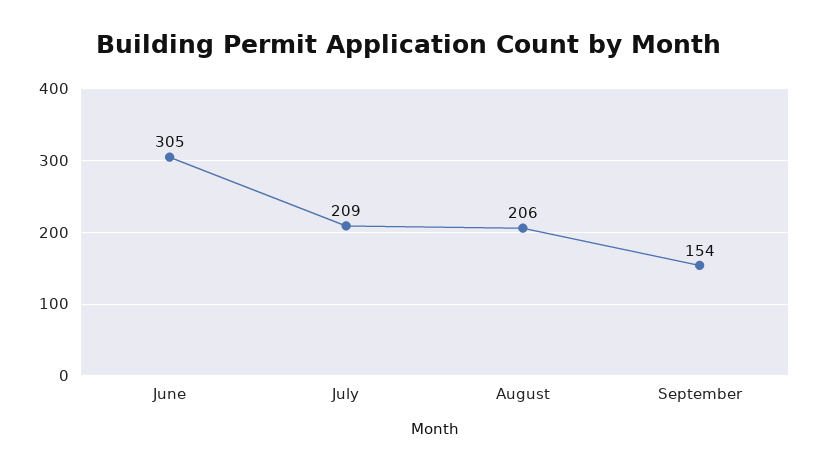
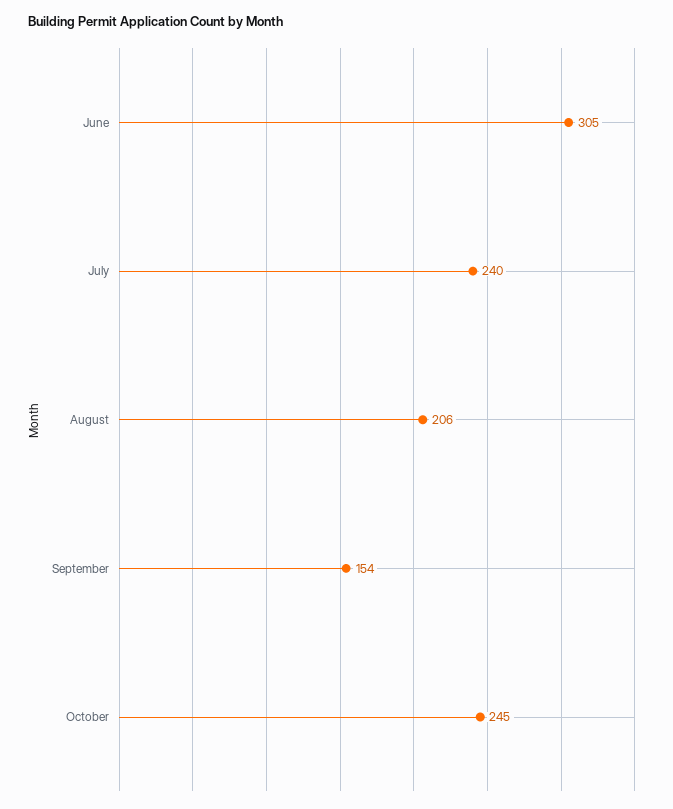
July: 209 -> 240
October: none -> 245

